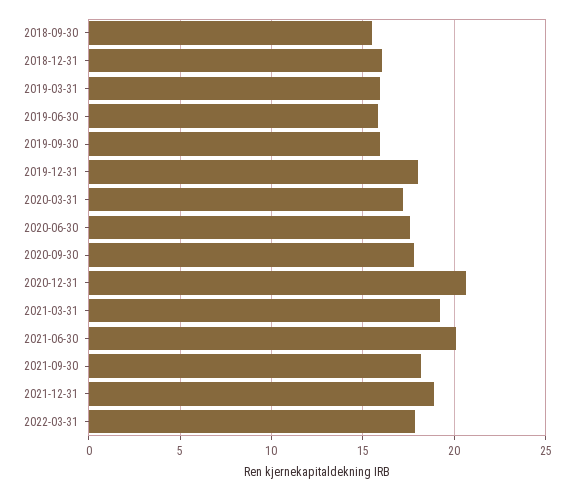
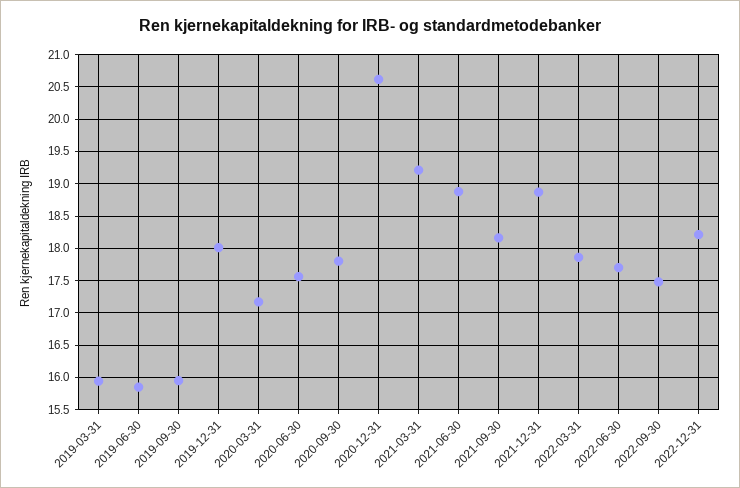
2018-09-30: 15.5 -> none
2018-12-31: 16 -> none
2021-06-30: 20 -> 18.9
2022-06-30: none -> 17.7
2022-09-30: none -> 17.5
2022-12-31: none -> 18.2

